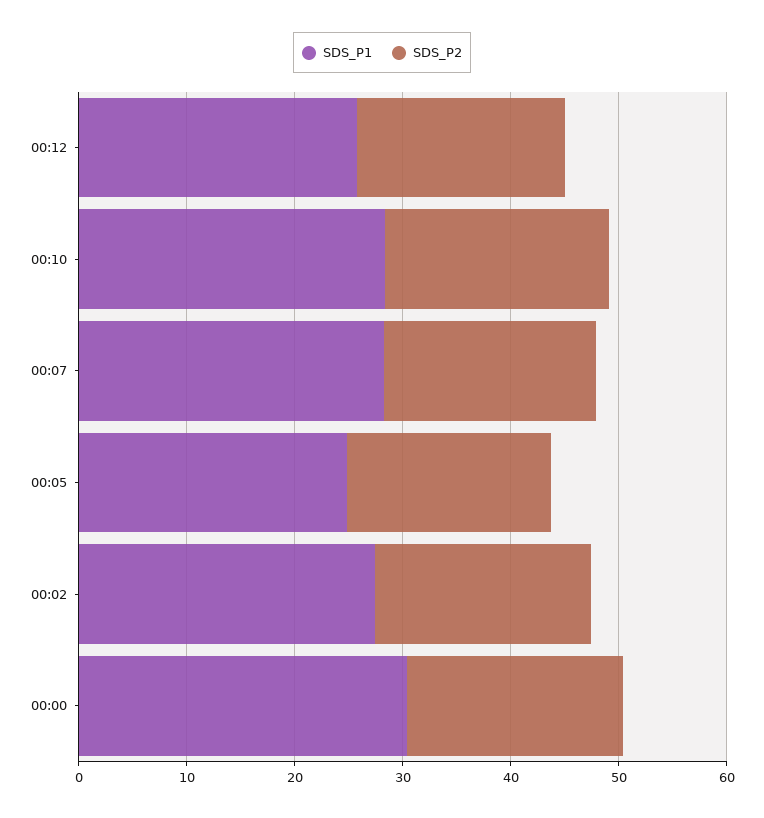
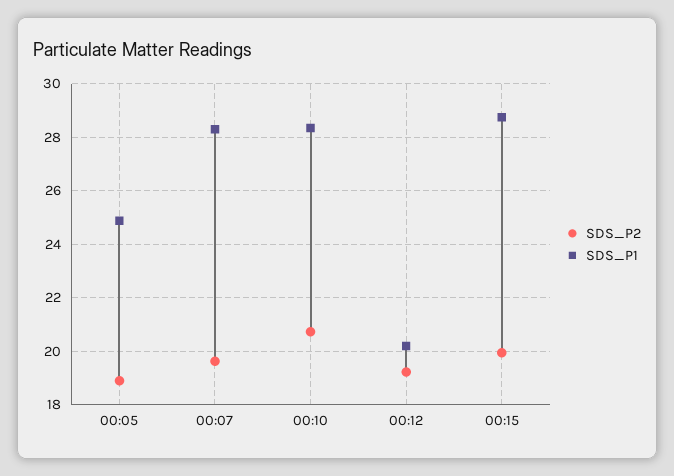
SDS_P1, 00:12: 26 -> 20.25
SDS_P1, 00:02: 28 -> none
SDS_P2, 00:02: 20 -> none
SDS_P1, 00:00: 30 -> none
SDS_P2, 00:00: 20 -> none
SDS_P2, 00:15: none -> 20
SDS_P1, 00:15: none -> 28.75

